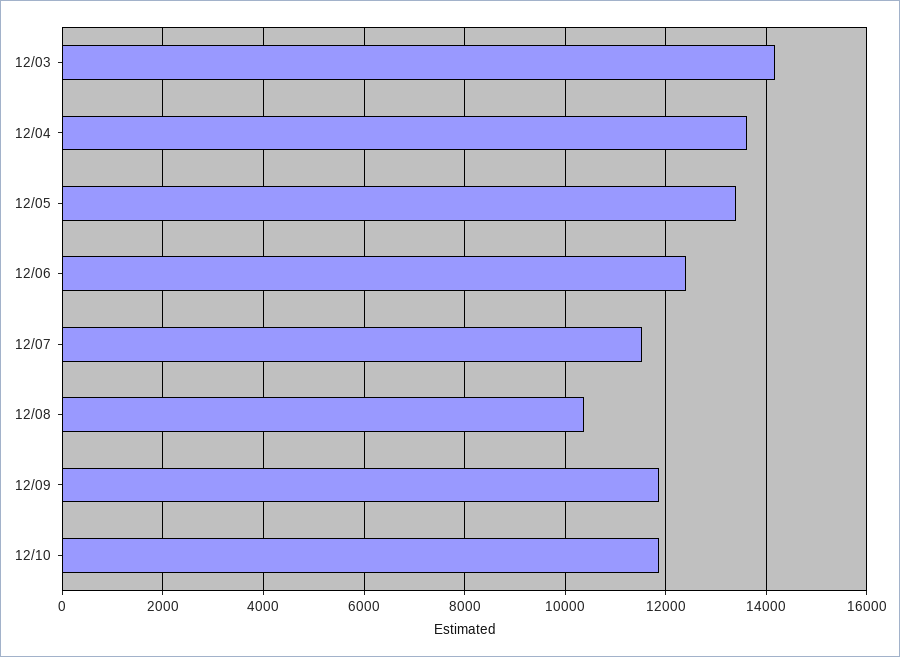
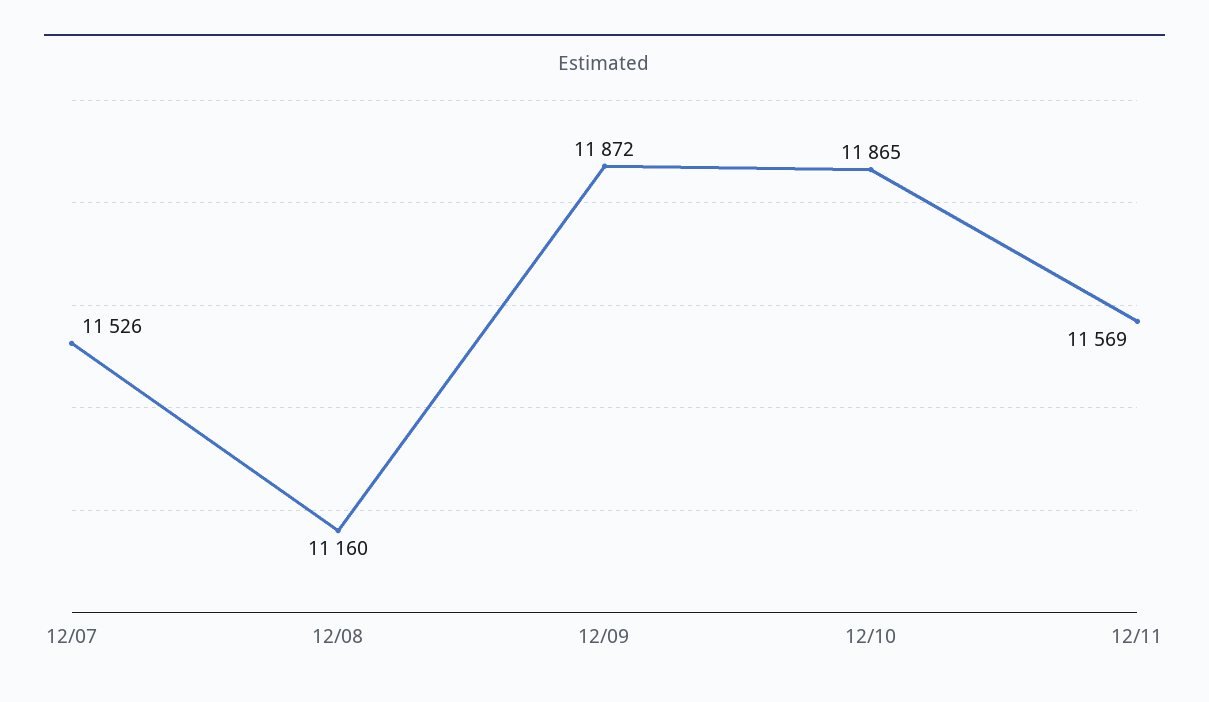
12/03: 14200 -> none
12/04: 13600 -> none
12/05: 13400 -> none
12/06: 12400 -> none
12/08: 10400 -> 11160
12/11: none -> 11569

